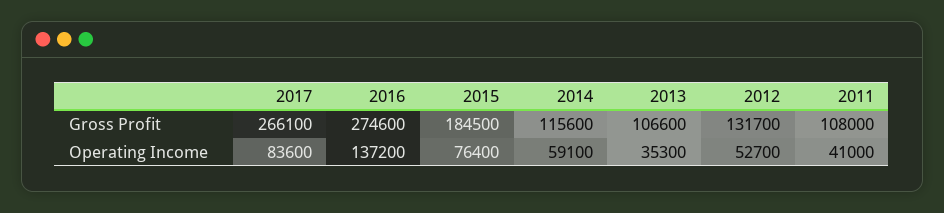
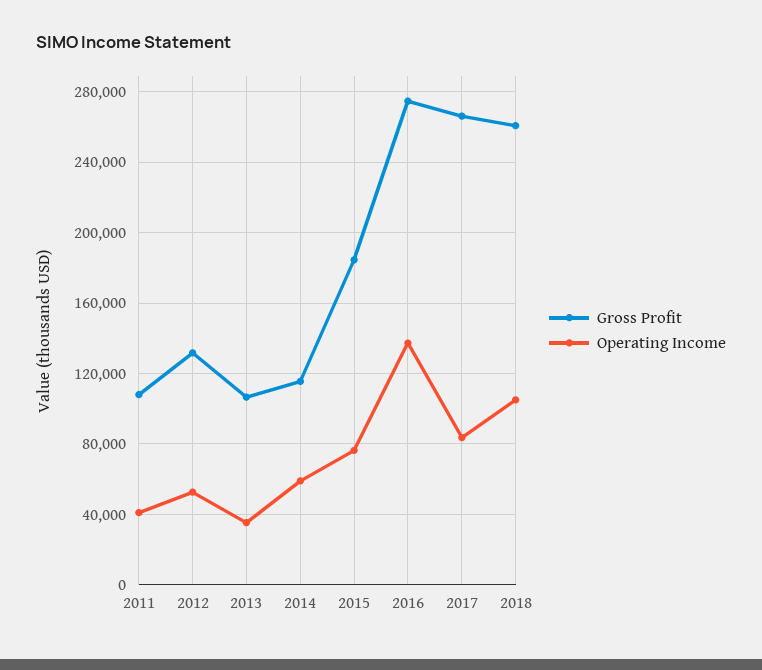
Gross Profit, 2018: none -> 260000
Operating Income, 2018: none -> 105000

